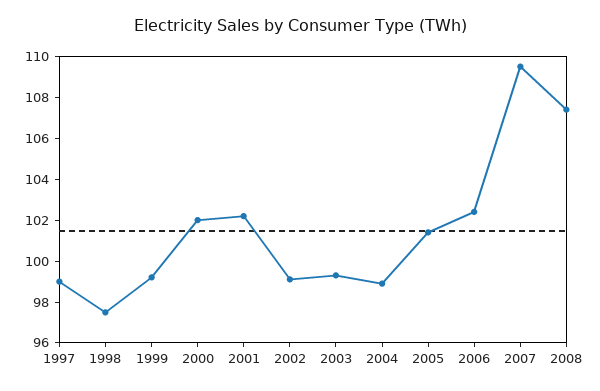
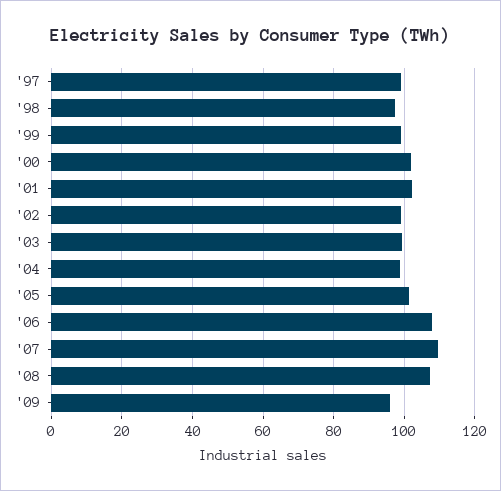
2006: 102.5 -> 108
'09: none -> 96

